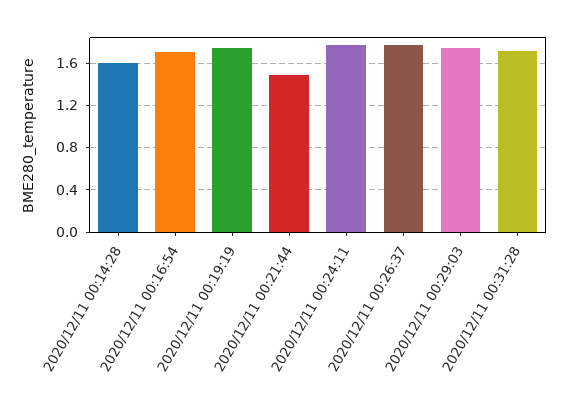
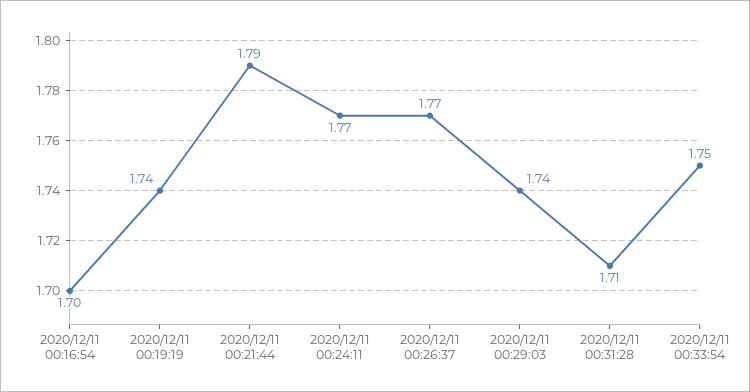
2020/12/11 00:14:28: 1.6 -> none
2020/12/11 00:21:44: 1.5 -> 1.79
2020/12/11 00:33:54: none -> 1.75

